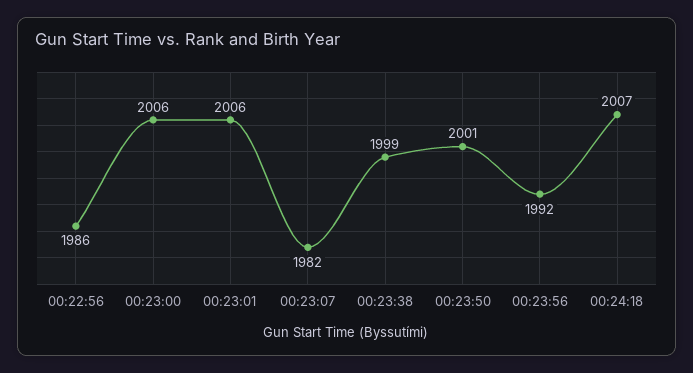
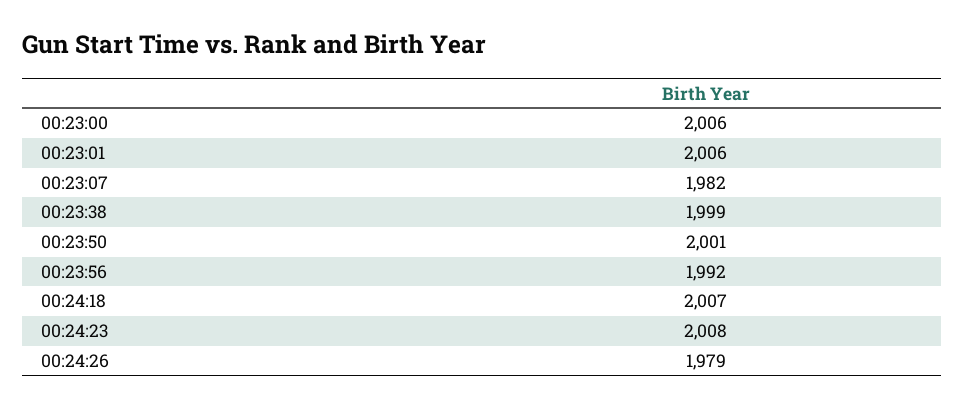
00:22:56: 1986 -> none
00:24:23: none -> 2008
00:24:26: none -> 1979

